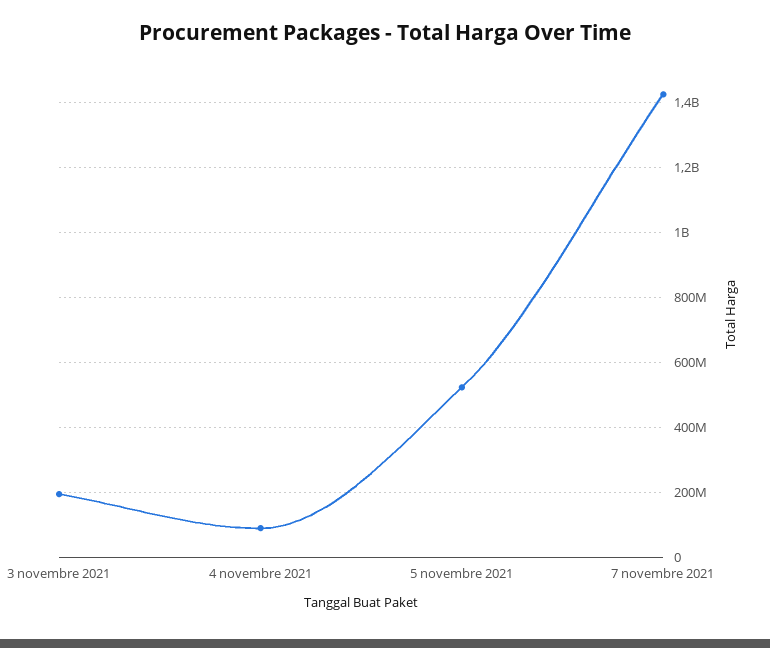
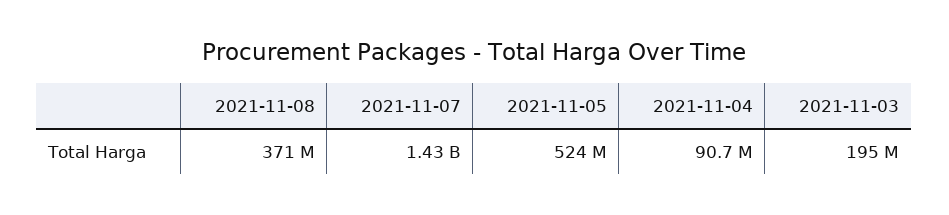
2021-11-08: none -> 371000000

